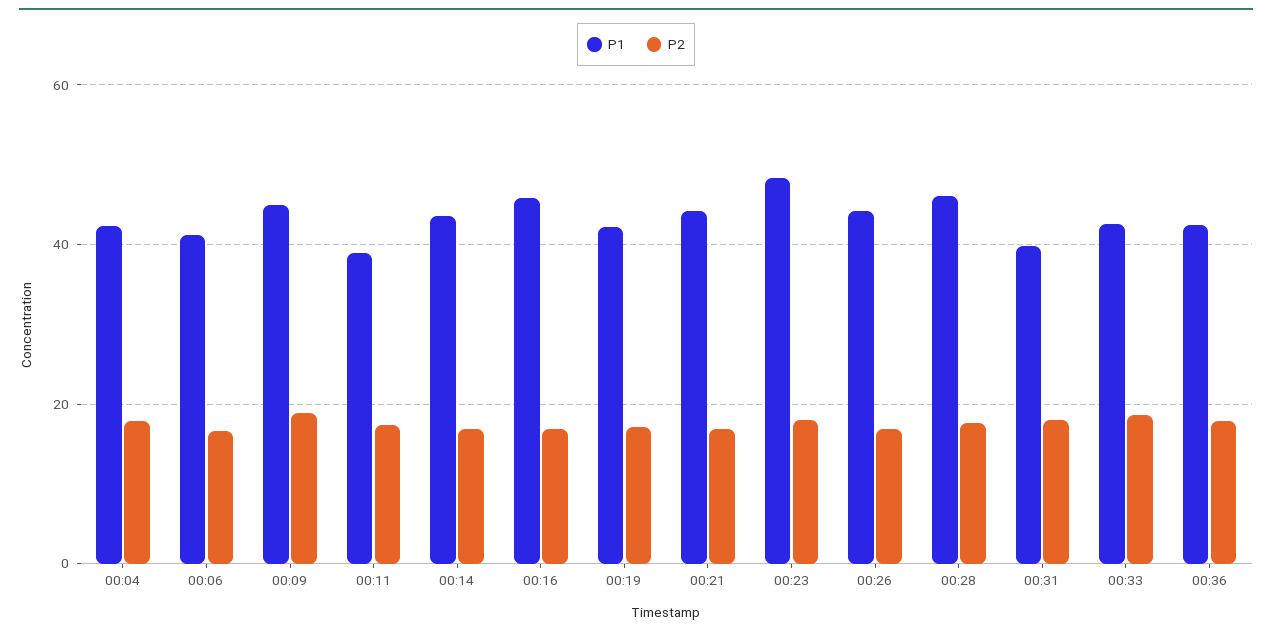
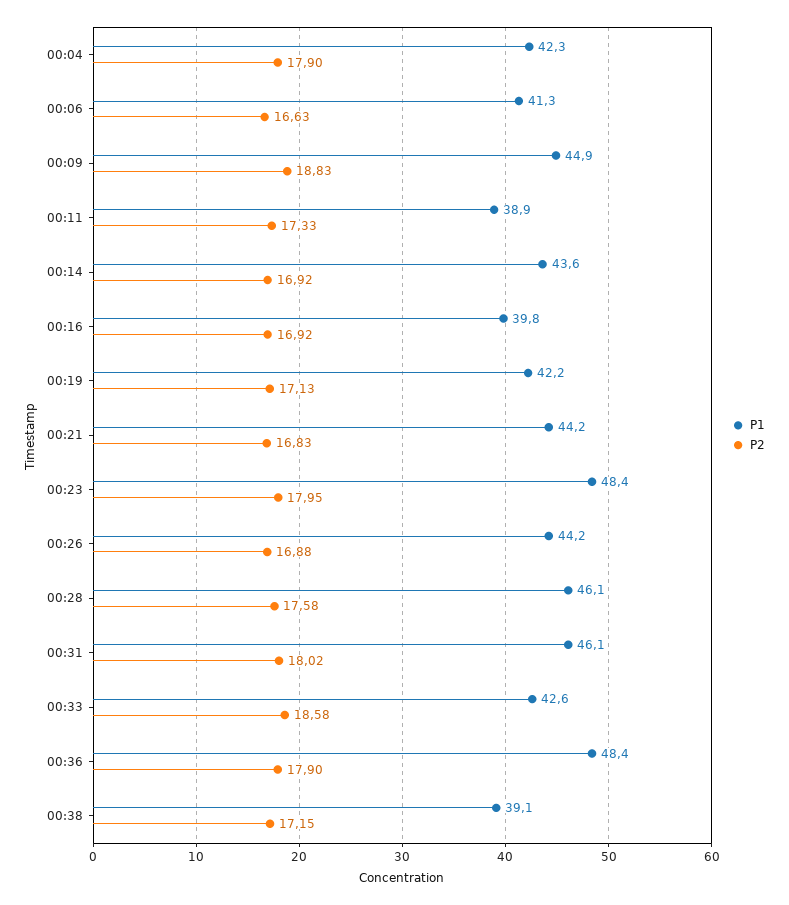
P1, 00:16: 46 -> 39.8
P1, 00:31: 40 -> 46.1
P1, 00:36: 42 -> 48.4
P1, 00:38: none -> 39.1
P2, 00:38: none -> 17.15

